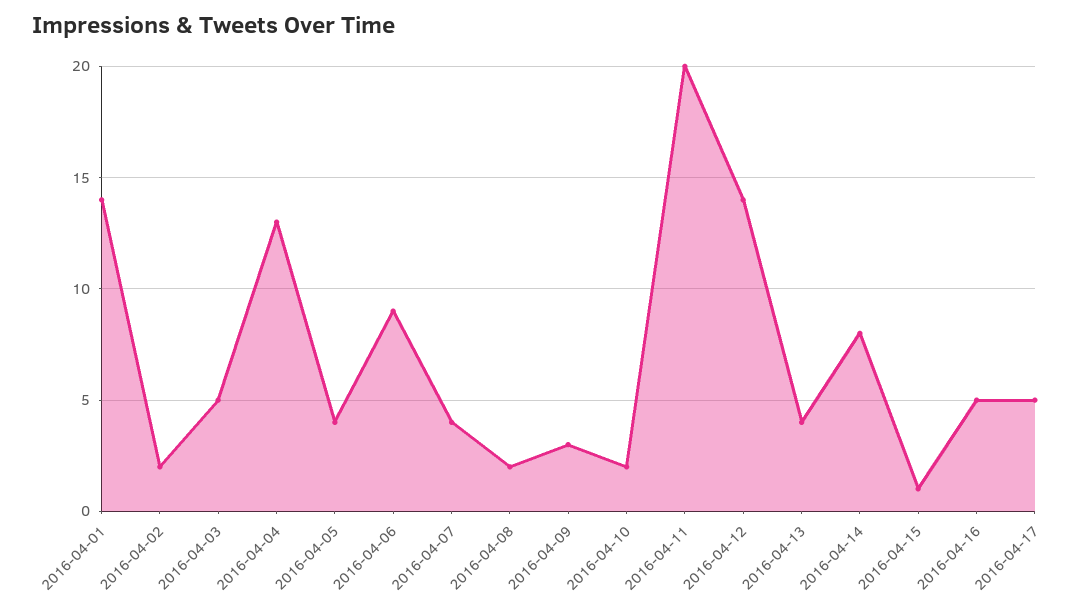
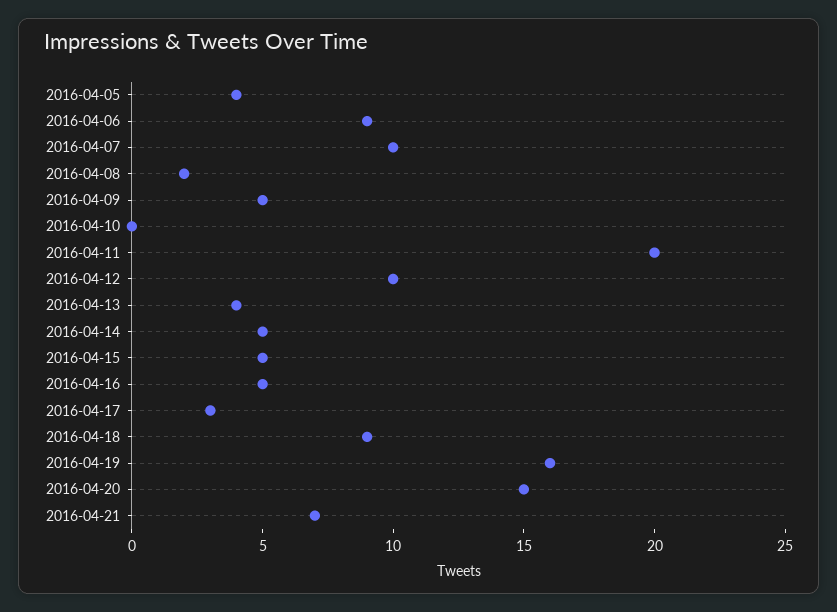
2016-04-01: 14 -> none
2016-04-02: 2 -> none
2016-04-03: 5 -> none
2016-04-04: 13 -> none
2016-04-07: 4 -> 10
2016-04-09: 3 -> 5
2016-04-10: 2 -> 0
2016-04-12: 14 -> 10
2016-04-14: 8 -> 5
2016-04-15: 1 -> 5
2016-04-17: 5 -> 3
2016-04-18: none -> 9
2016-04-19: none -> 16
2016-04-20: none -> 15
2016-04-21: none -> 7

